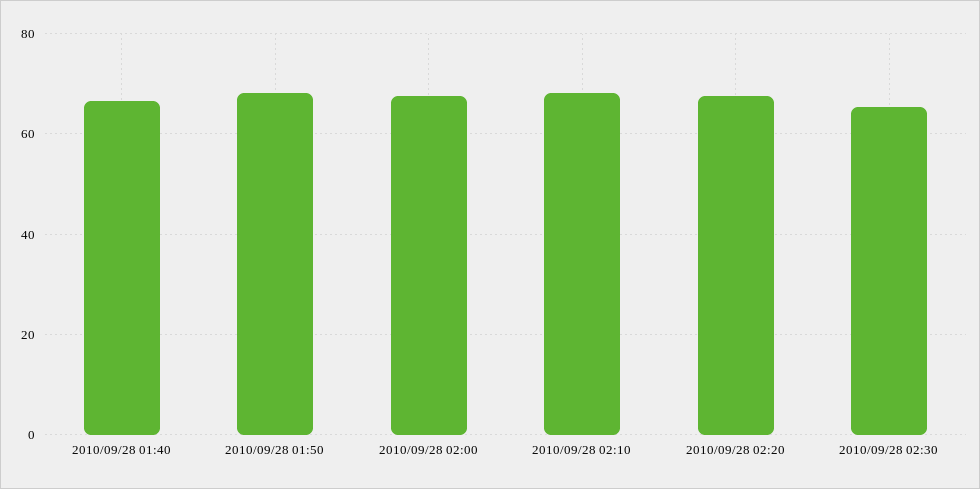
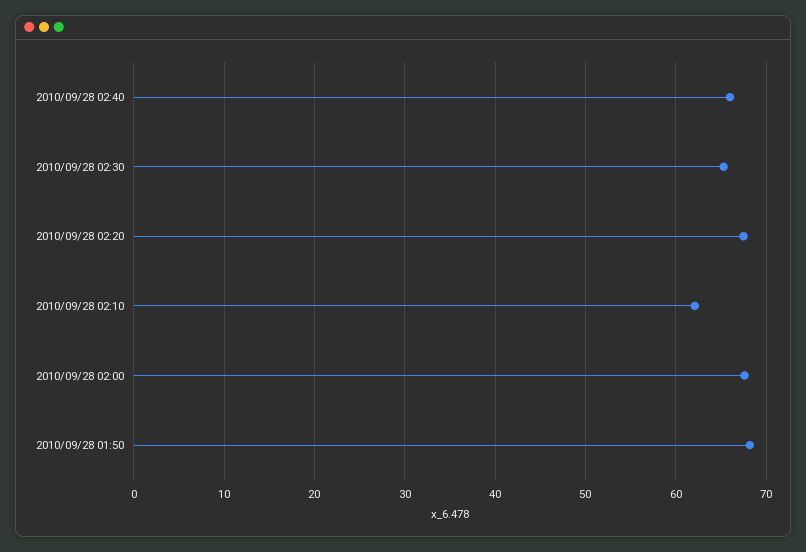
2010/09/28 01:40: 66 -> none
2010/09/28 02:10: 68 -> 62
2010/09/28 02:40: none -> 66

